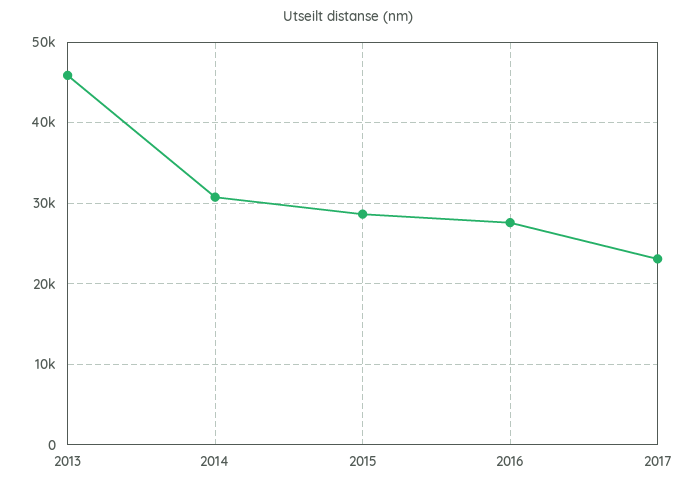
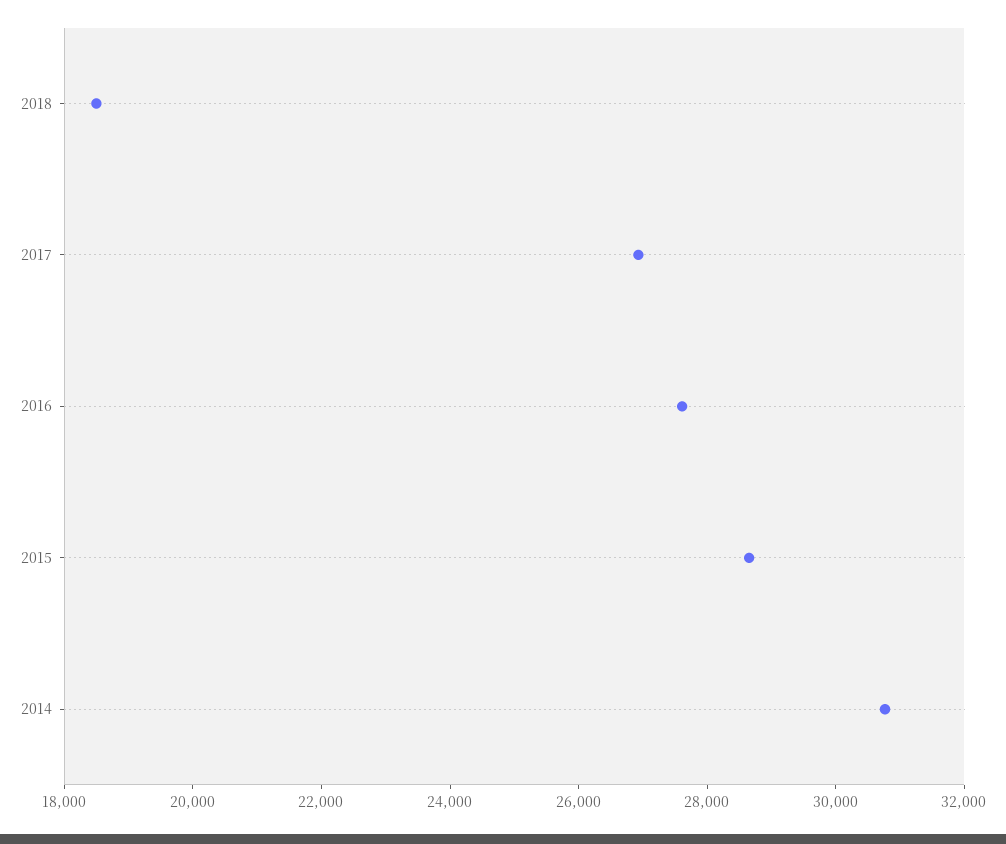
2013: 46000 -> none
2017: 23000 -> 27000
2018: none -> 18500

